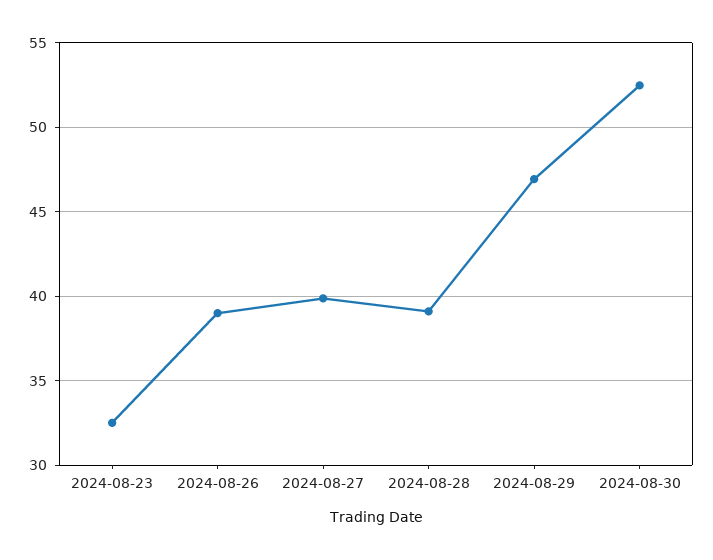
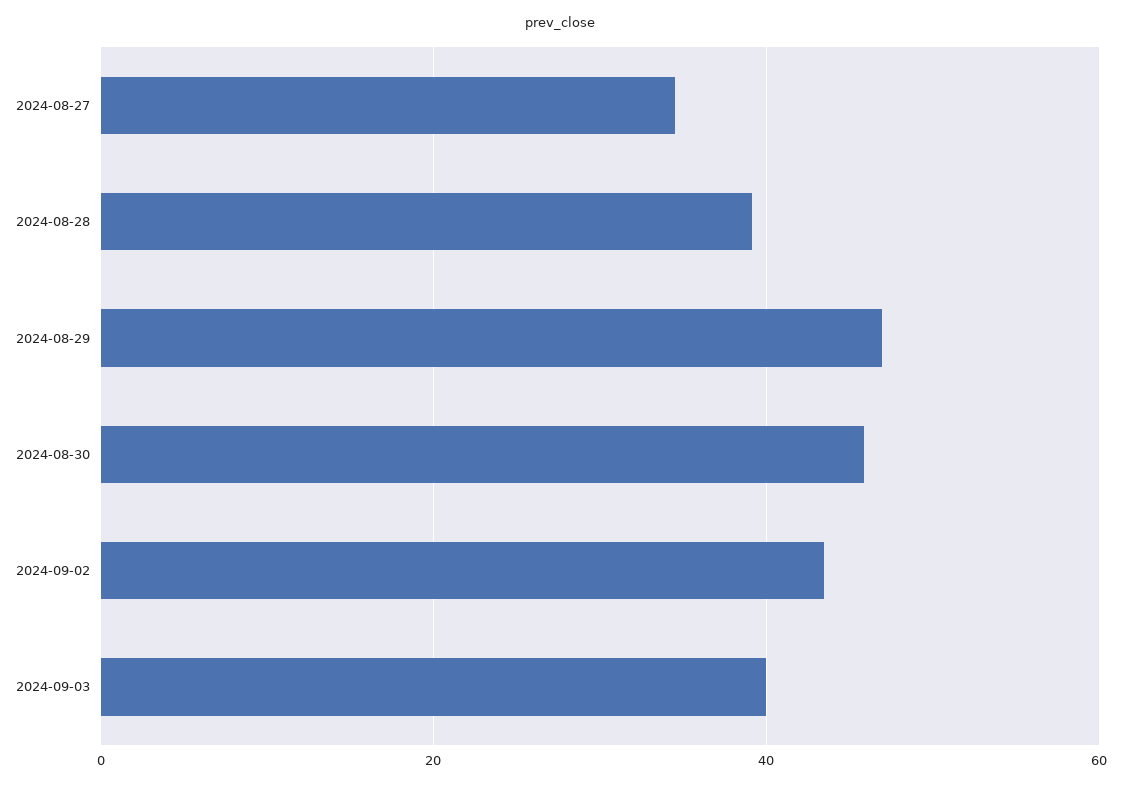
2024-08-23: 32.5 -> none
2024-08-26: 39 -> none
2024-08-27: 40 -> 34
2024-08-30: 52.5 -> 46
2024-09-02: none -> 44
2024-09-03: none -> 40

